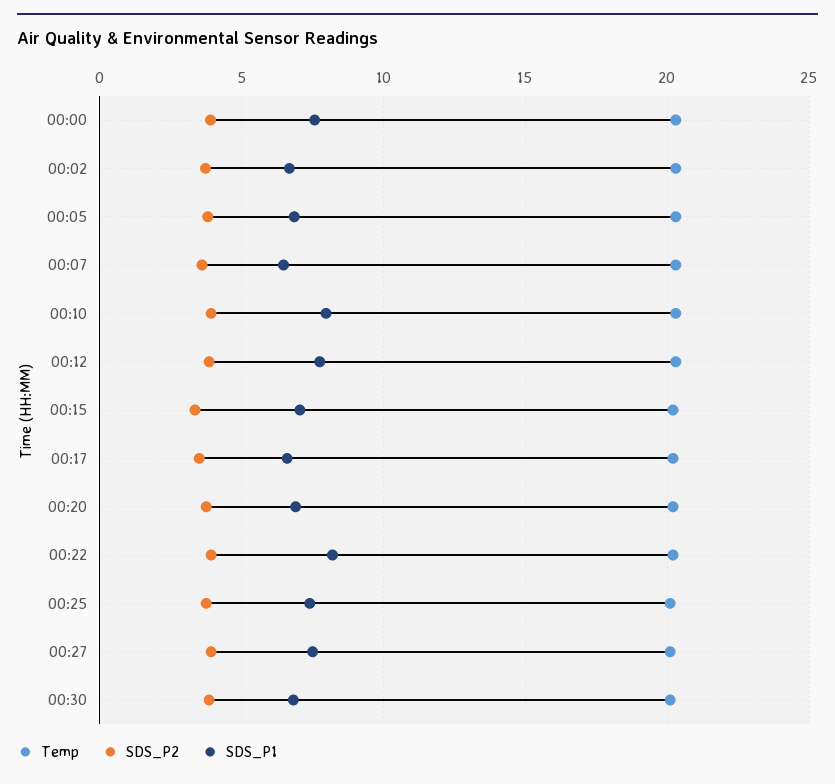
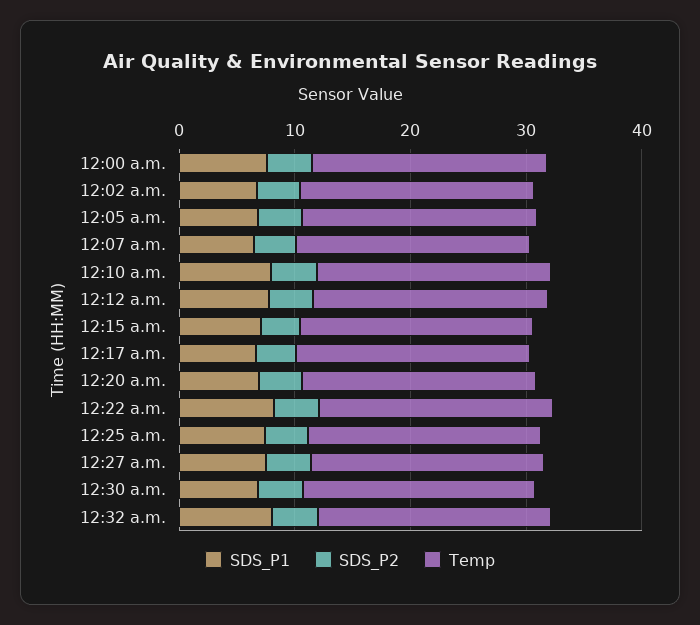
SDS_P1, 12:32 a.m.: none -> 8
SDS_P2, 12:32 a.m.: none -> 4
Temp, 12:32 a.m.: none -> 20

